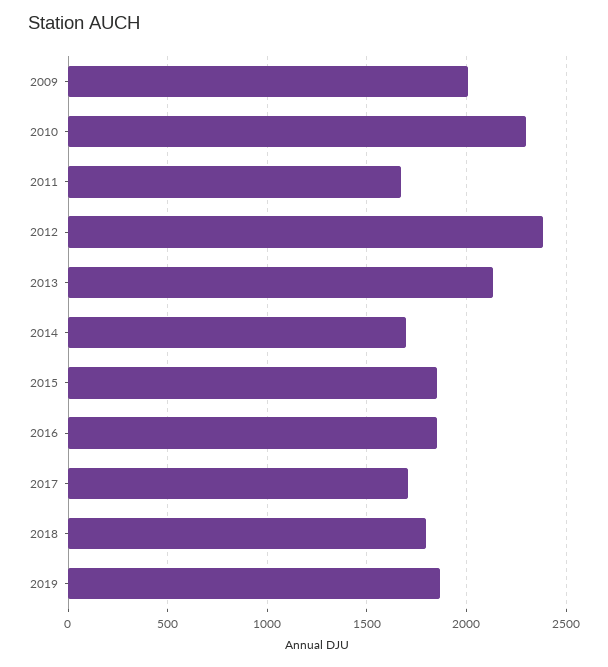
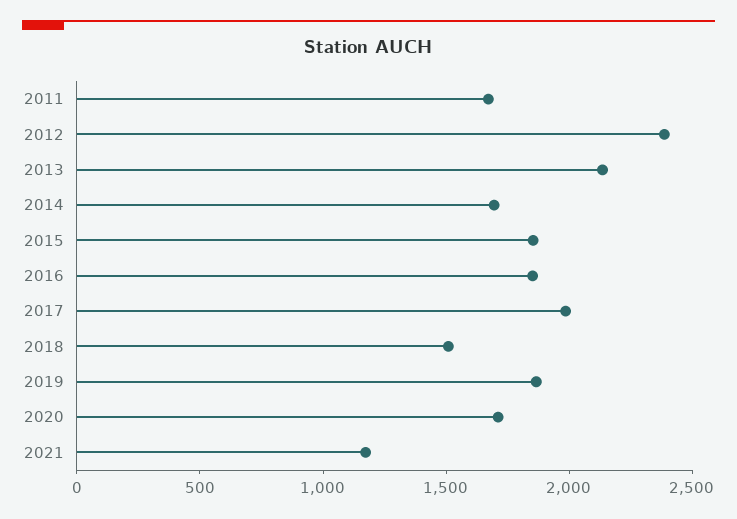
2009: 2000 -> none
2010: 2300 -> none
2017: 1700 -> 2000
2018: 1800 -> 1500
2020: none -> 1700
2021: none -> 1200

